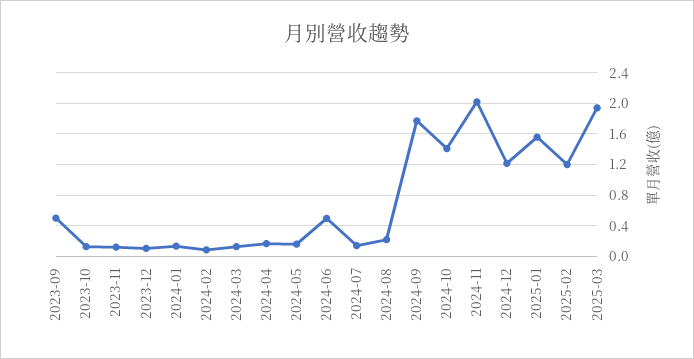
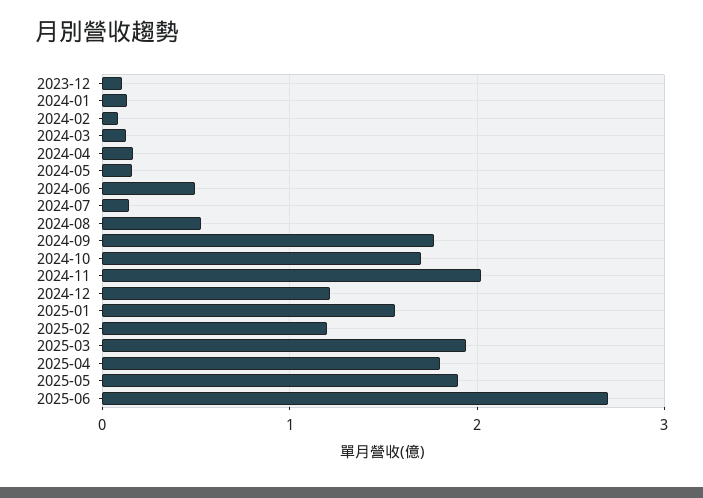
2023-09: 0.5 -> none
2023-10: 0.1 -> none
2023-11: 0.1 -> none
2024-08: 0.2 -> 0.5
2024-10: 1.4 -> 1.7
2025-04: none -> 1.8
2025-05: none -> 1.9
2025-06: none -> 2.7

